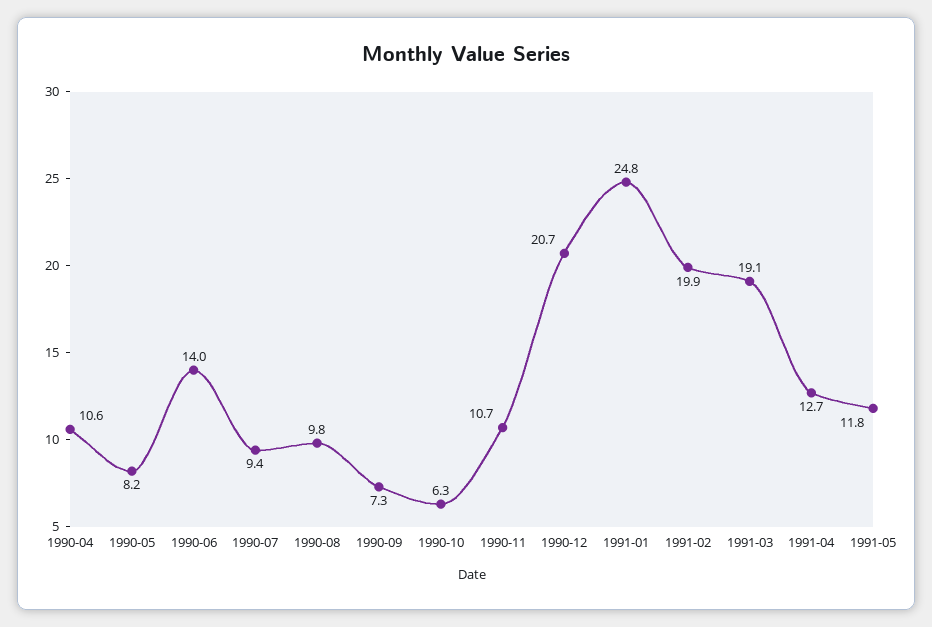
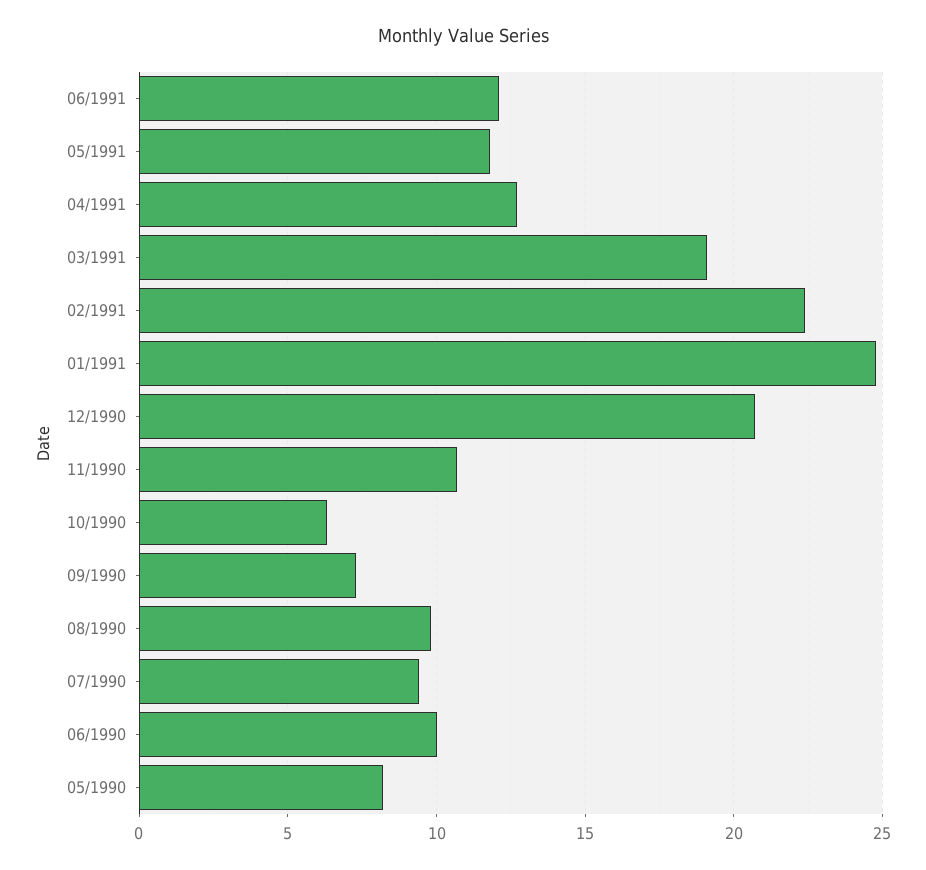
1990-04: 10.6 -> none
1990-06: 14 -> 10
1991-02: 19.9 -> 22.5
06/1991: none -> 12

